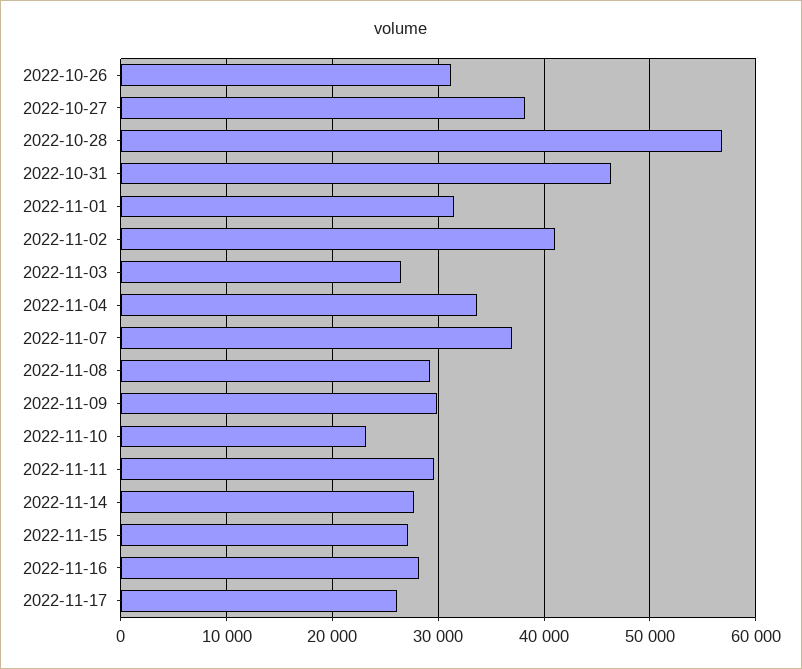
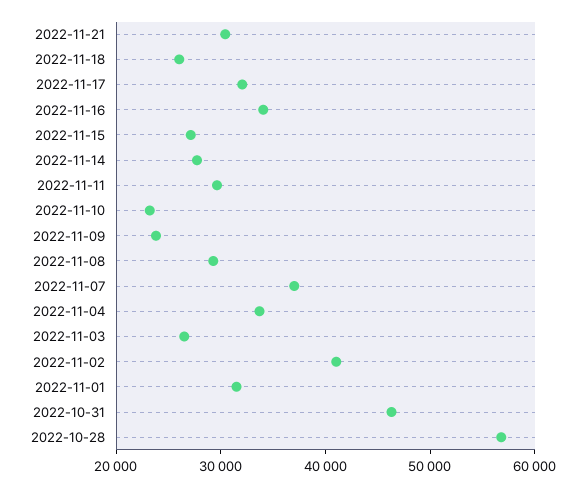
2022-10-26: 31000 -> none
2022-10-27: 38000 -> none
2022-11-09: 30000 -> 24000
2022-11-16: 28000 -> 34000
2022-11-17: 26000 -> 32000
2022-11-21: none -> 30000
2022-11-18: none -> 26000

